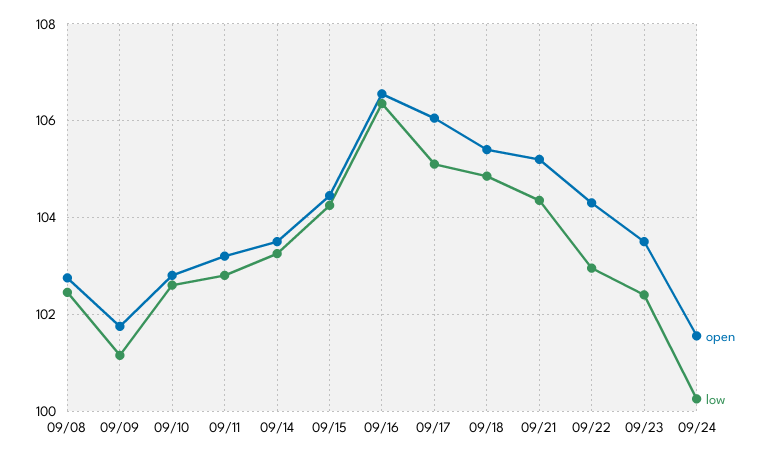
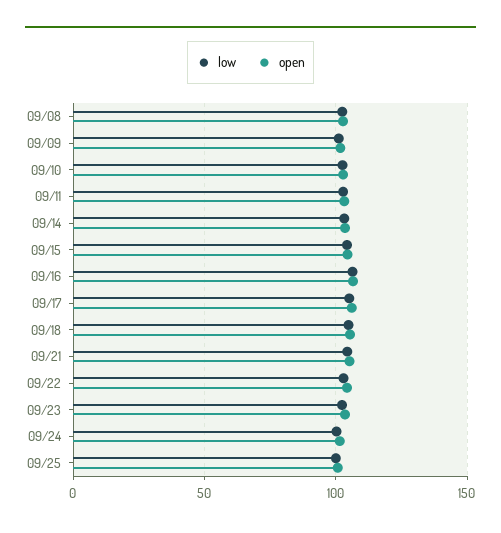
low, 09/25: none -> 100
open, 09/25: none -> 100

